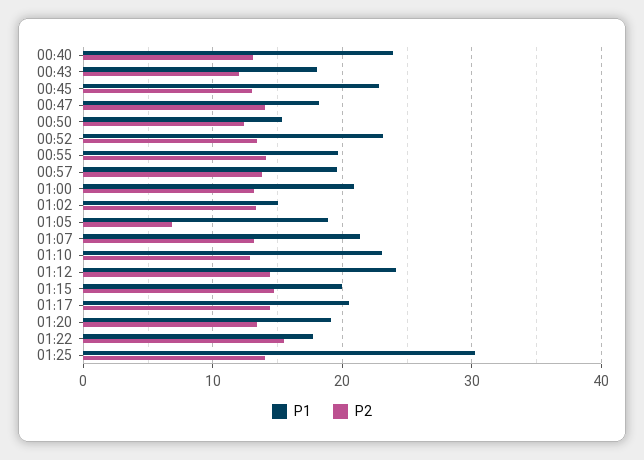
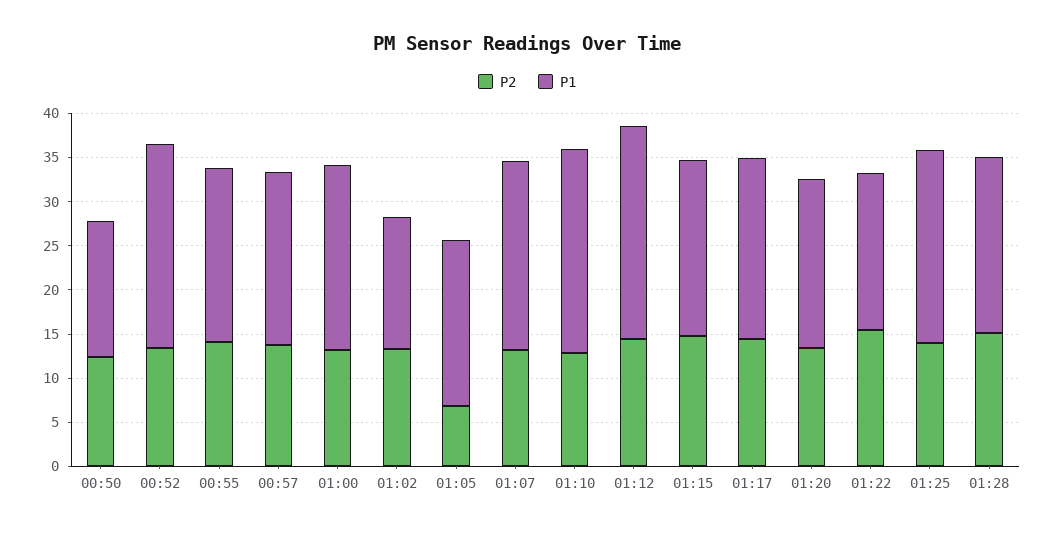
P1, 00:40: 24 -> none
P2, 00:40: 13 -> none
P1, 00:43: 18 -> none
P2, 00:43: 12 -> none
P1, 00:45: 23 -> none
P2, 00:45: 13 -> none
P1, 00:47: 18 -> none
P2, 00:47: 14 -> none
P1, 01:25: 30 -> 22
P2, 01:28: none -> 15
P1, 01:28: none -> 20

